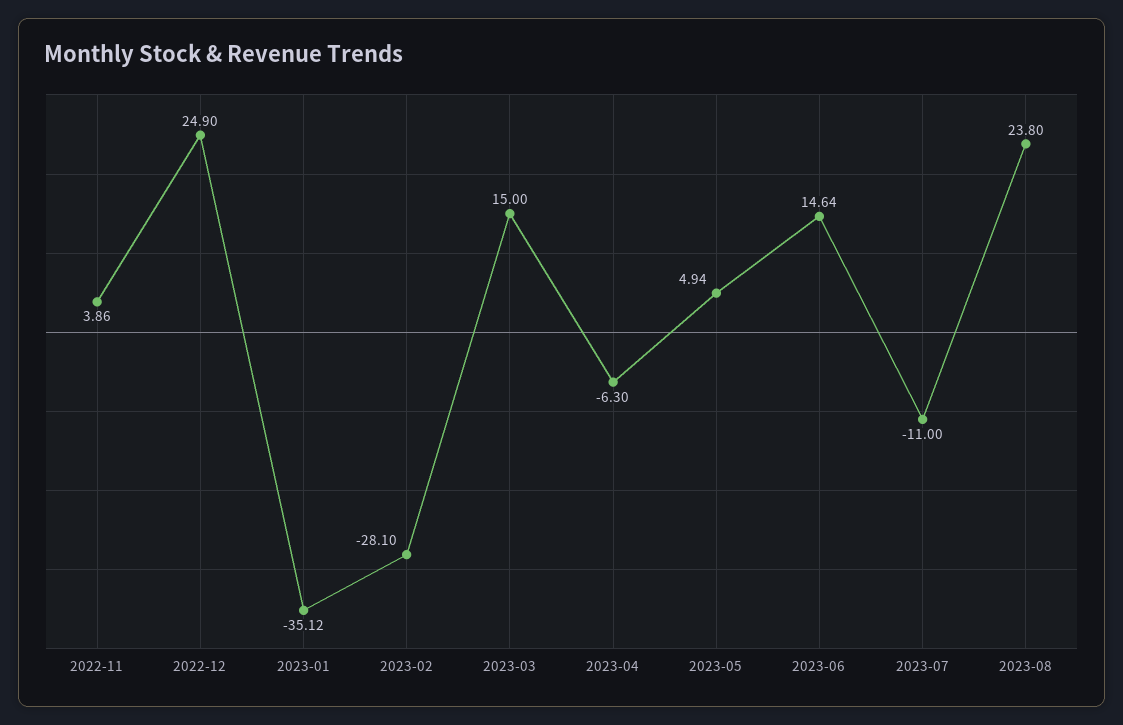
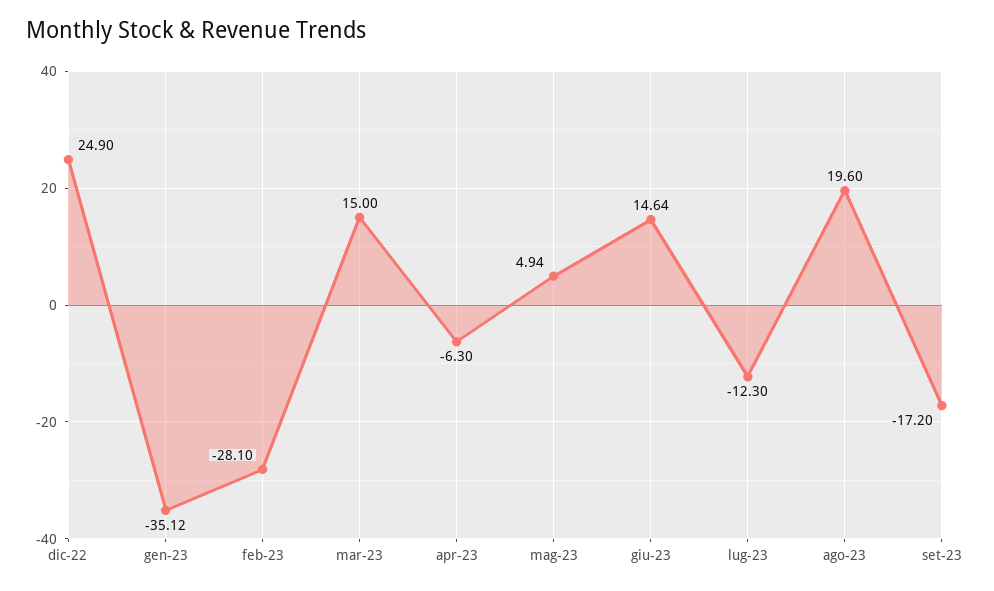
2022-11: 3.86 -> none
2023-07: -11 -> -12.3
2023-08: 23.8 -> 19.6
set-23: none -> -17.2

